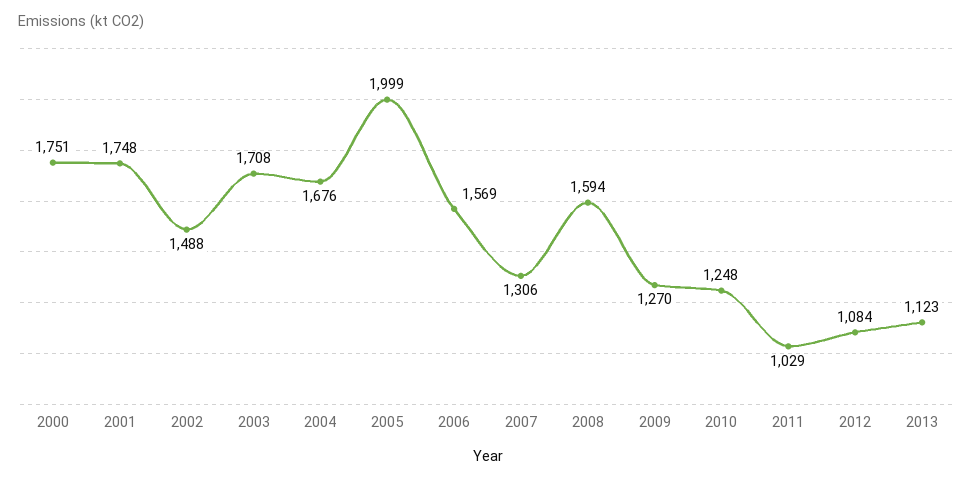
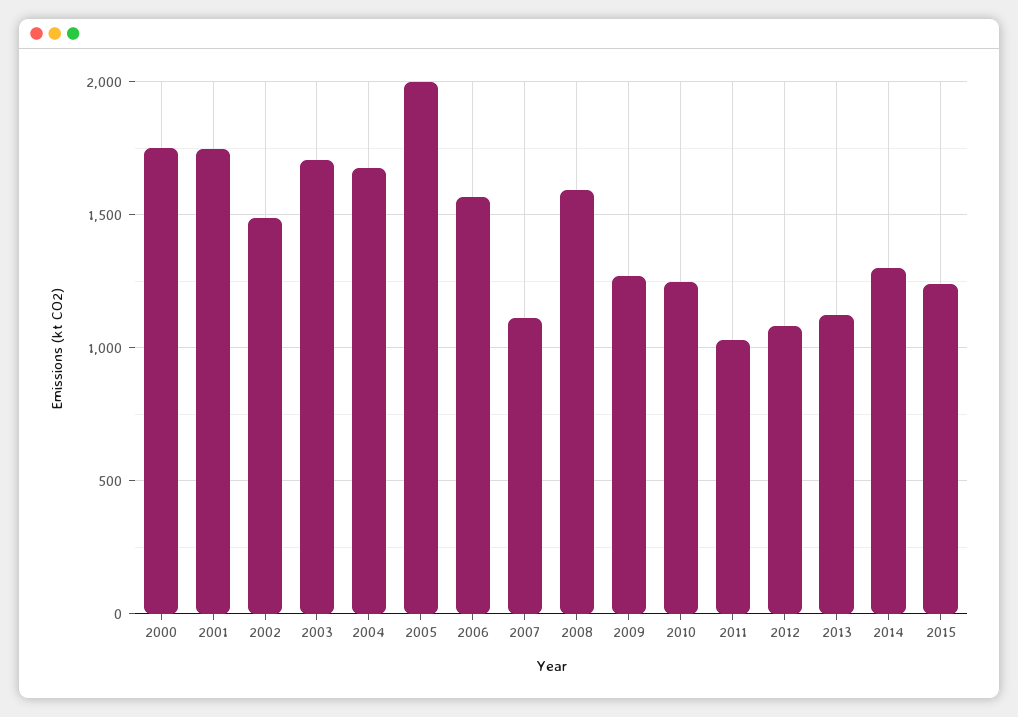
2007: 1306 -> 1100
2014: none -> 1300
2015: none -> 1250

